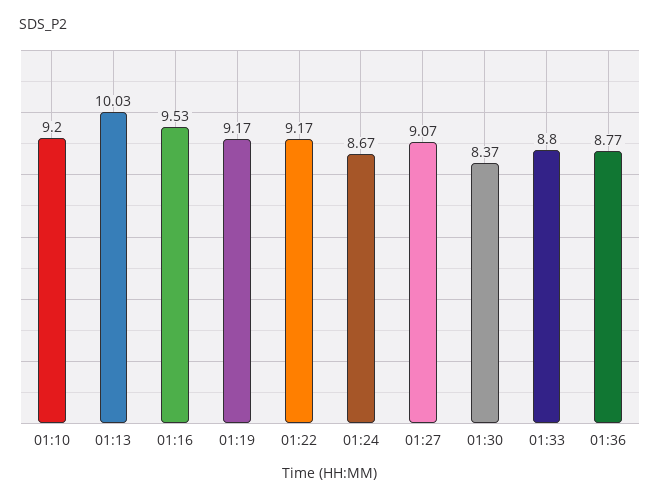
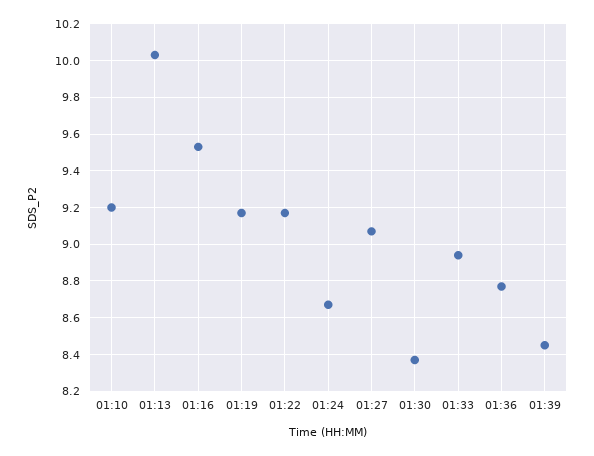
01:33: 8.8 -> 8.95
01:39: none -> 8.45

